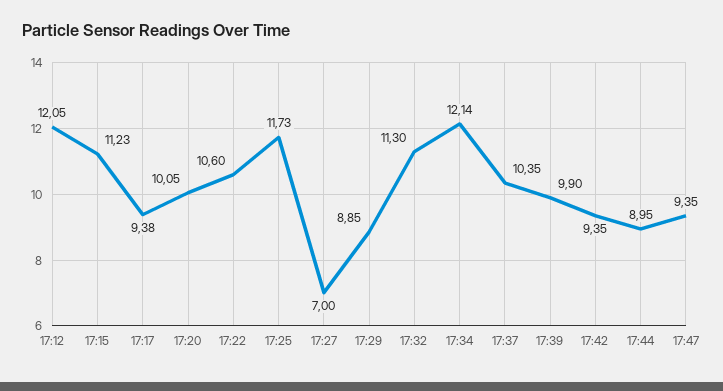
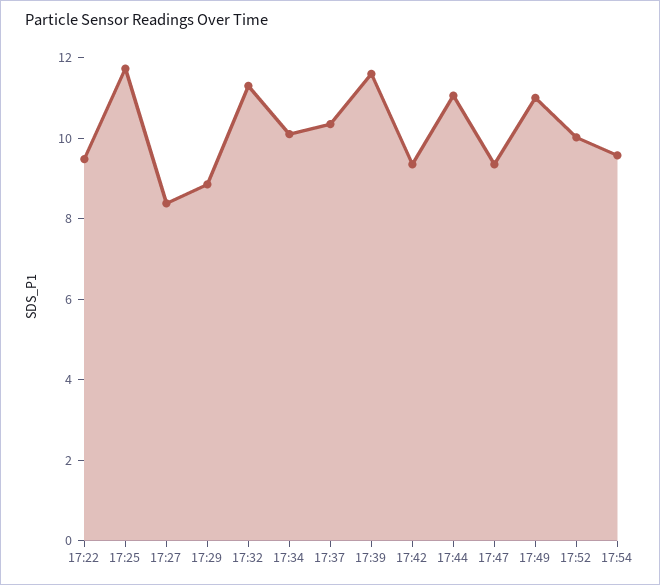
17:12: 12.05 -> none
17:15: 11.23 -> none
17:17: 9.38 -> none
17:20: 10.05 -> none
17:22: 10.6 -> 9.5
17:27: 7 -> 8.5
17:34: 12.14 -> 10
17:39: 9.9 -> 11.5
17:44: 8.95 -> 11
17:49: none -> 11
17:52: none -> 10
17:54: none -> 9.5

